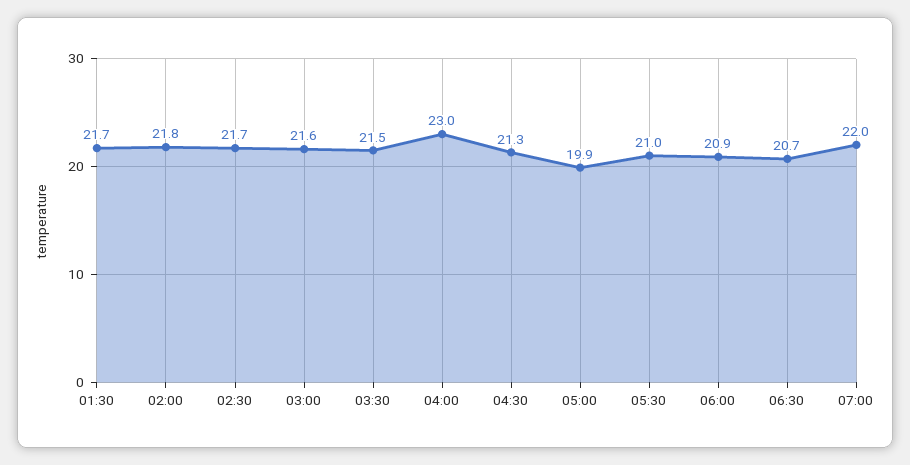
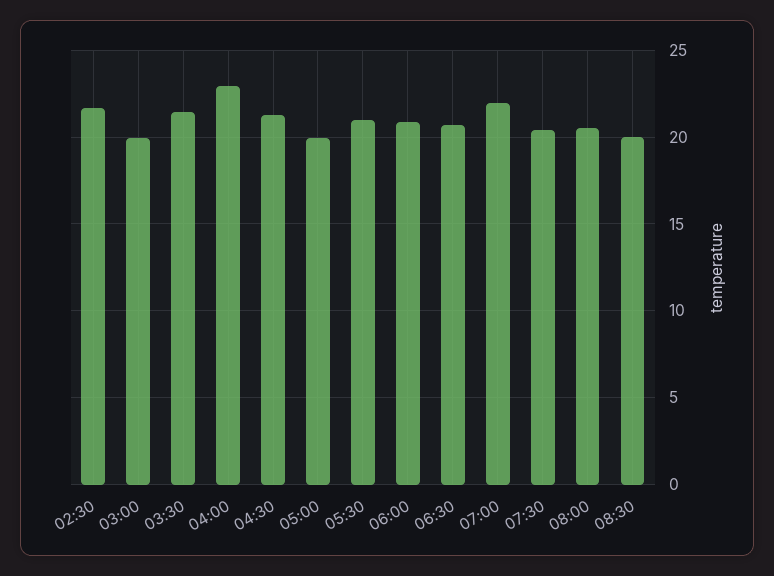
01:30: 21.7 -> none
02:00: 21.8 -> none
03:00: 21.6 -> 20
07:30: none -> 20.5
08:00: none -> 20.5
08:30: none -> 20

